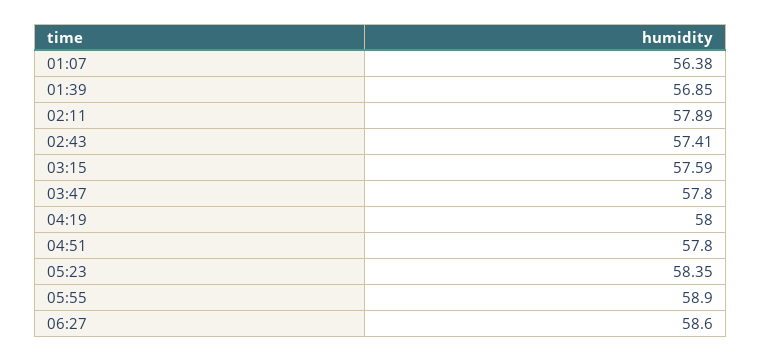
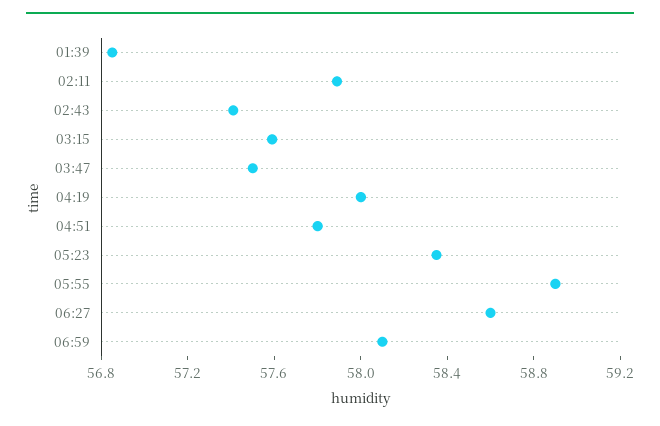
01:07: 56.38 -> none
03:47: 57.8 -> 57.5
06:59: none -> 58.1

